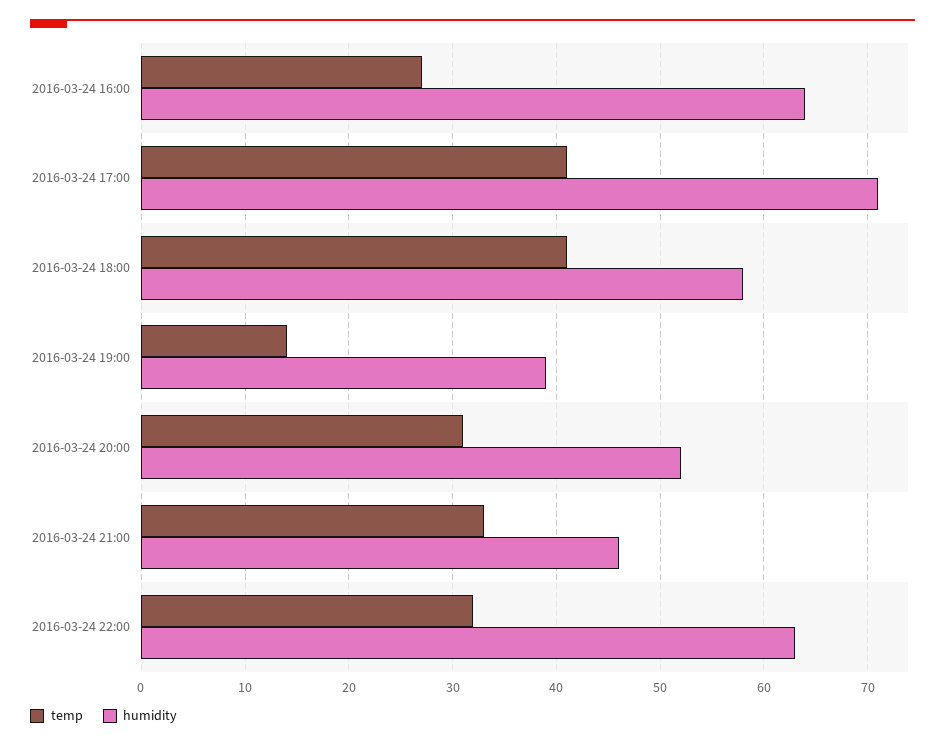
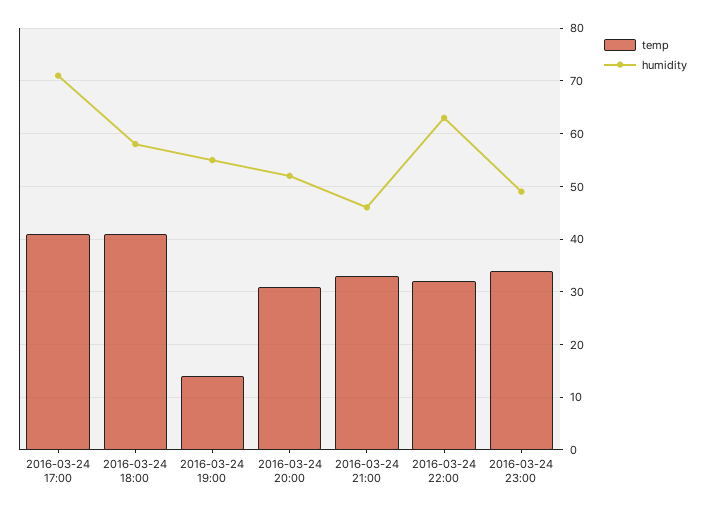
temp, 2016-03-24 16:00: 27 -> none
humidity, 2016-03-24 16:00: 64 -> none
humidity, 2016-03-24 19:00: 39 -> 55
temp, 2016-03-24 23:00: none -> 35
humidity, 2016-03-24 23:00: none -> 50

